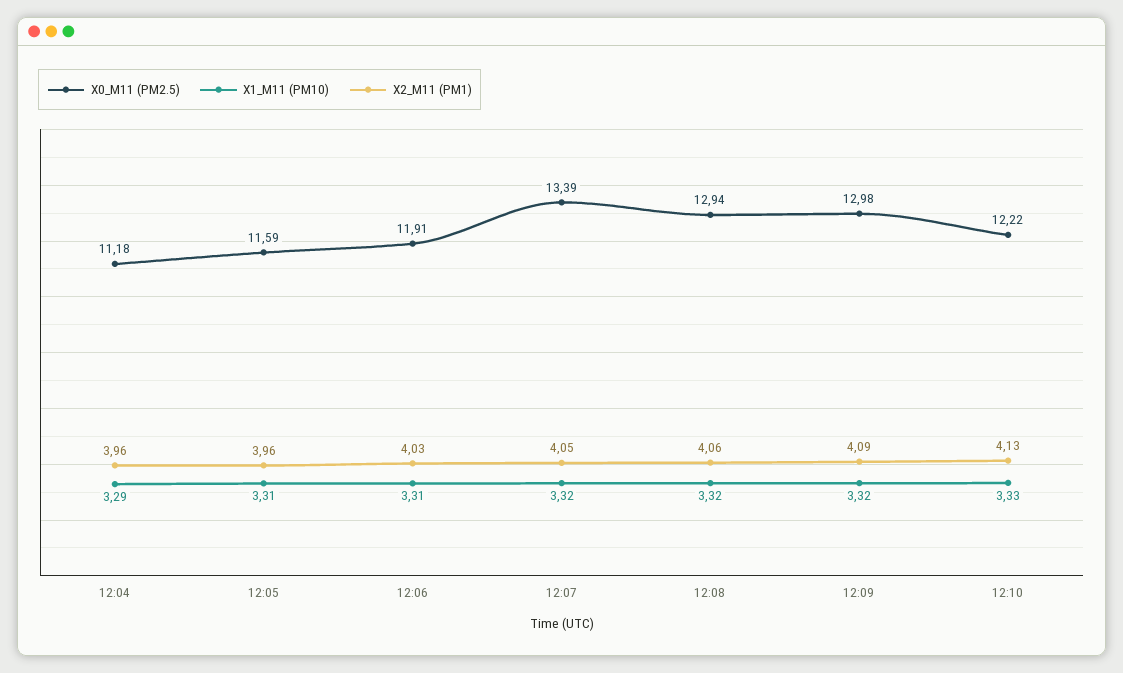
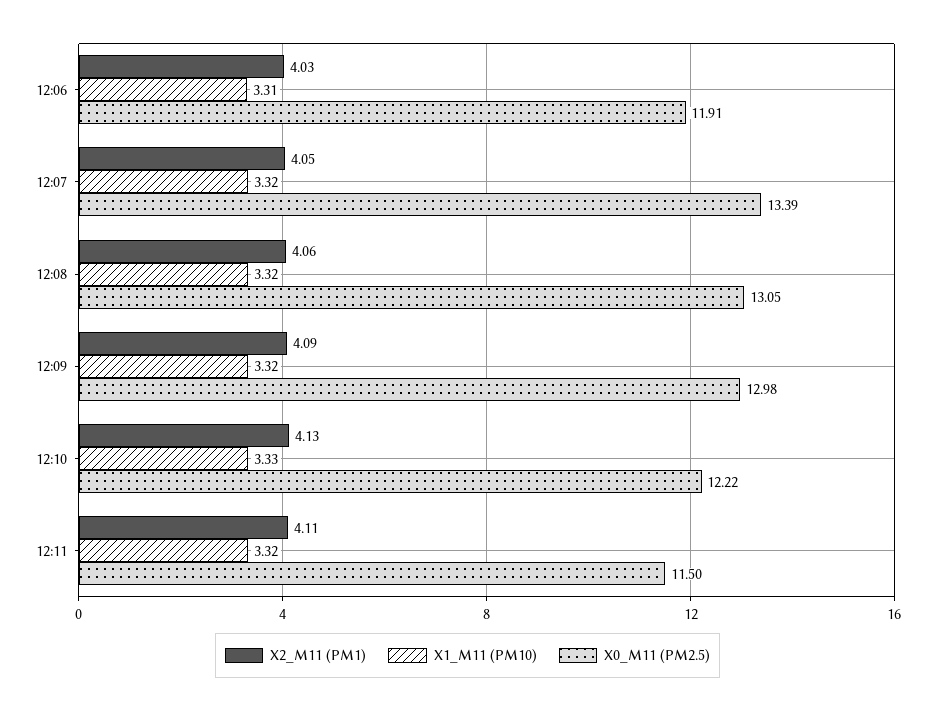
X0_M11 (PM2.5), 12:04: 11.18 -> none
X1_M11 (PM10), 12:04: 3.29 -> none
X2_M11 (PM1), 12:04: 3.96 -> none
X0_M11 (PM2.5), 12:05: 11.59 -> none
X1_M11 (PM10), 12:05: 3.31 -> none
X2_M11 (PM1), 12:05: 3.96 -> none
X0_M11 (PM2.5), 12:08: 12.94 -> 13.05
X2_M11 (PM1), 12:11: none -> 4.11
X1_M11 (PM10), 12:11: none -> 3.32
X0_M11 (PM2.5), 12:11: none -> 11.5

